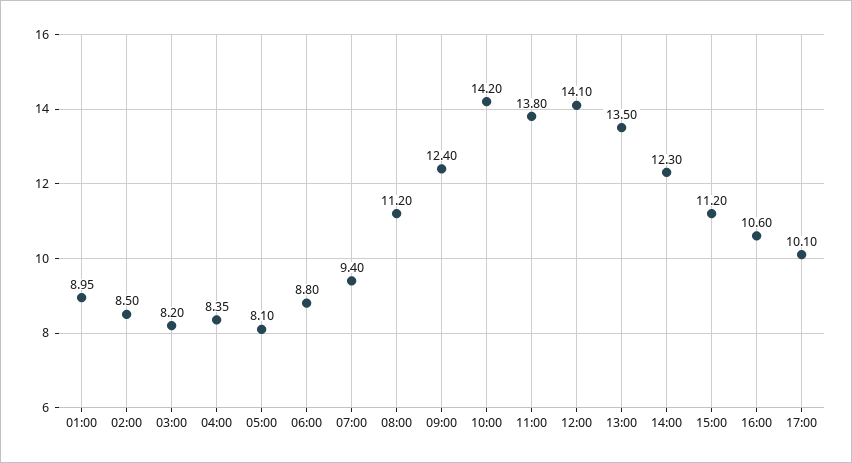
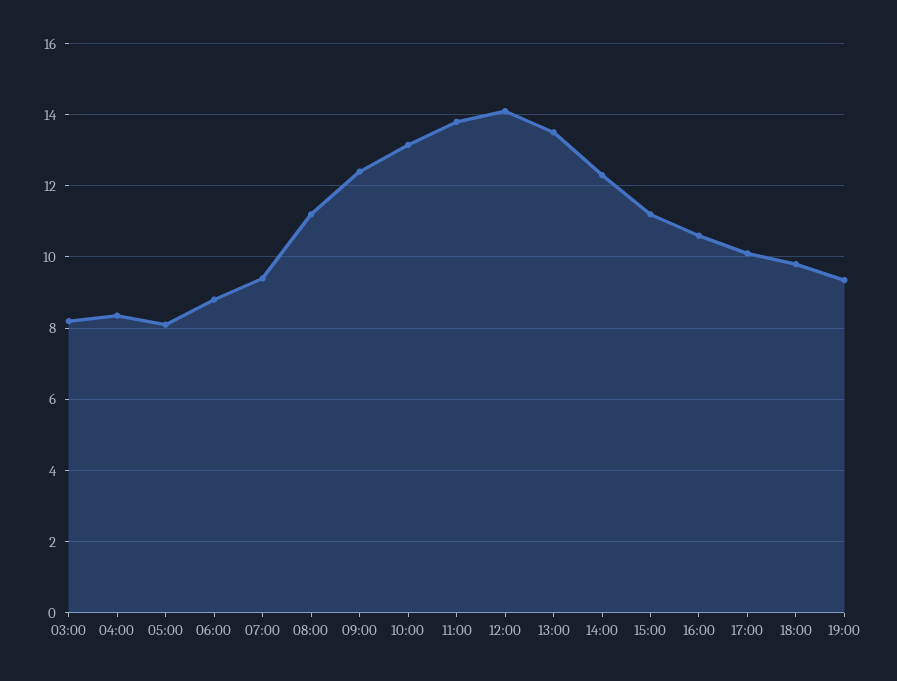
01:00: 8.95 -> none
02:00: 8.5 -> none
10:00: 14.2 -> 13.2
18:00: none -> 9.8
19:00: none -> 9.4

